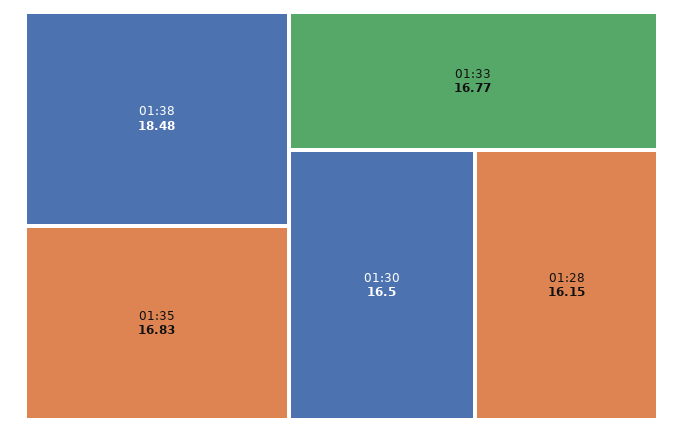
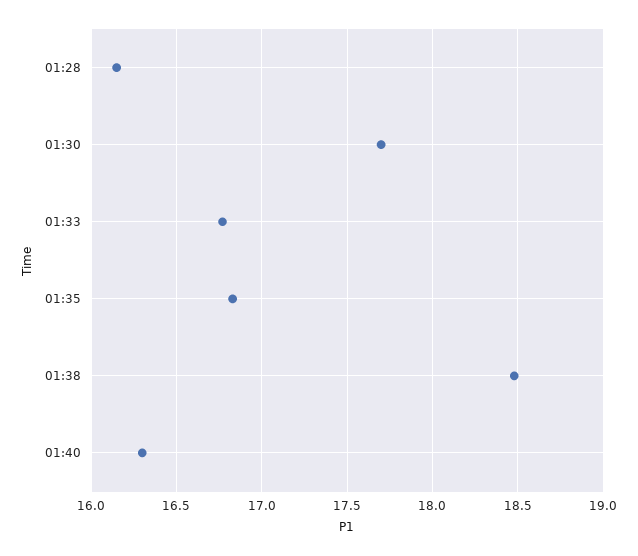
01:30: 16.5 -> 17.7
01:40: none -> 16.3

